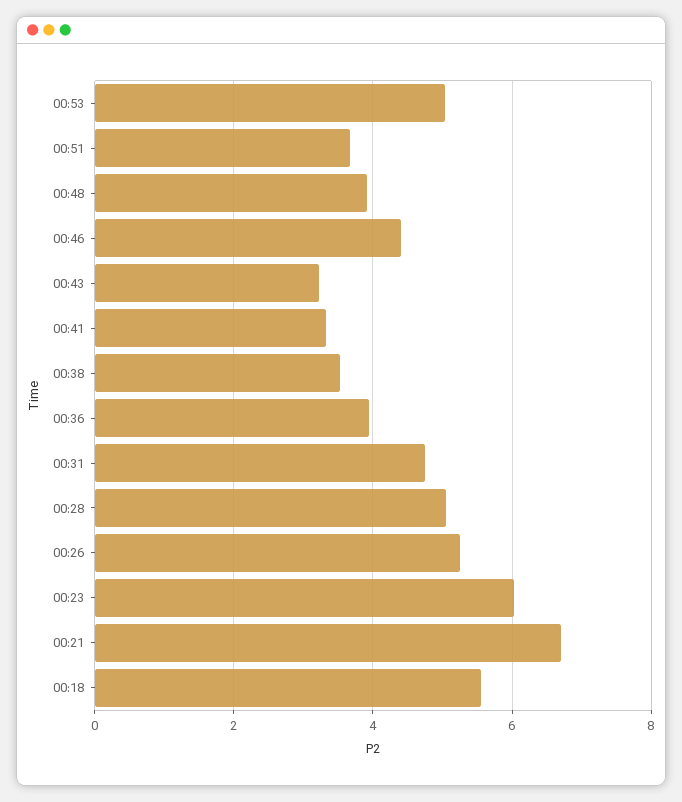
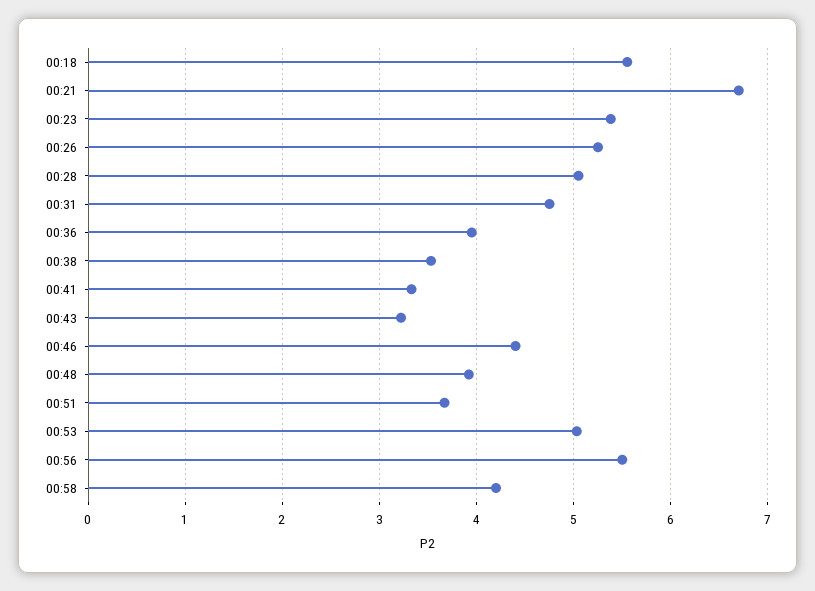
00:23: 6 -> 5.4
00:56: none -> 5.5
00:58: none -> 4.2

